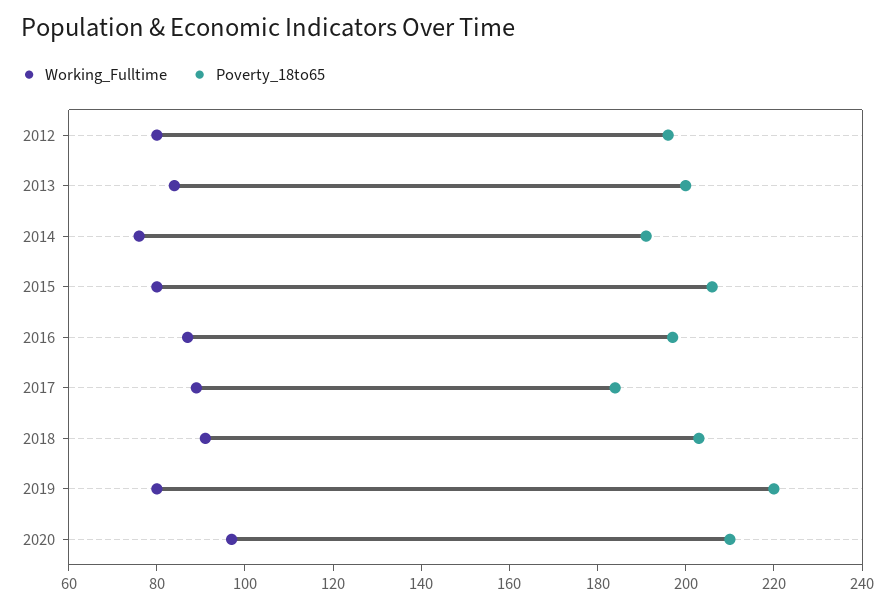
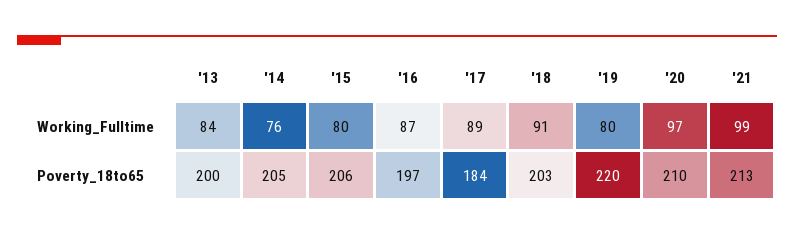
Working_Fulltime, 2012: 80 -> none
Poverty_18to65, 2012: 195 -> none
Poverty_18to65, 2014: 190 -> 205
Working_Fulltime, '21: none -> 99
Poverty_18to65, '21: none -> 213

